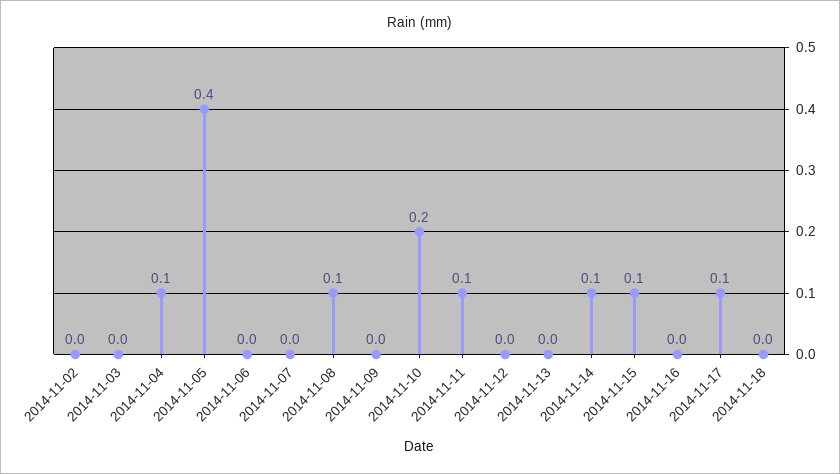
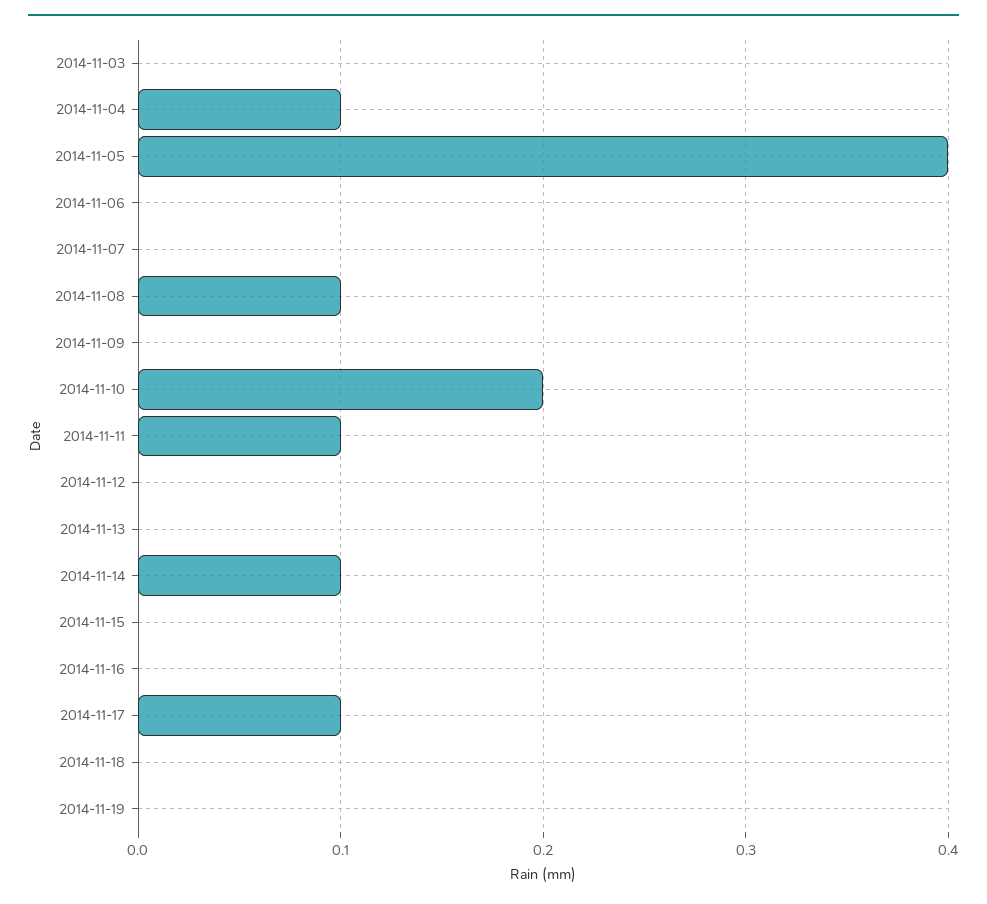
2014-11-02: 0 -> none
2014-11-15: 0.1 -> 0
2014-11-19: none -> 0

